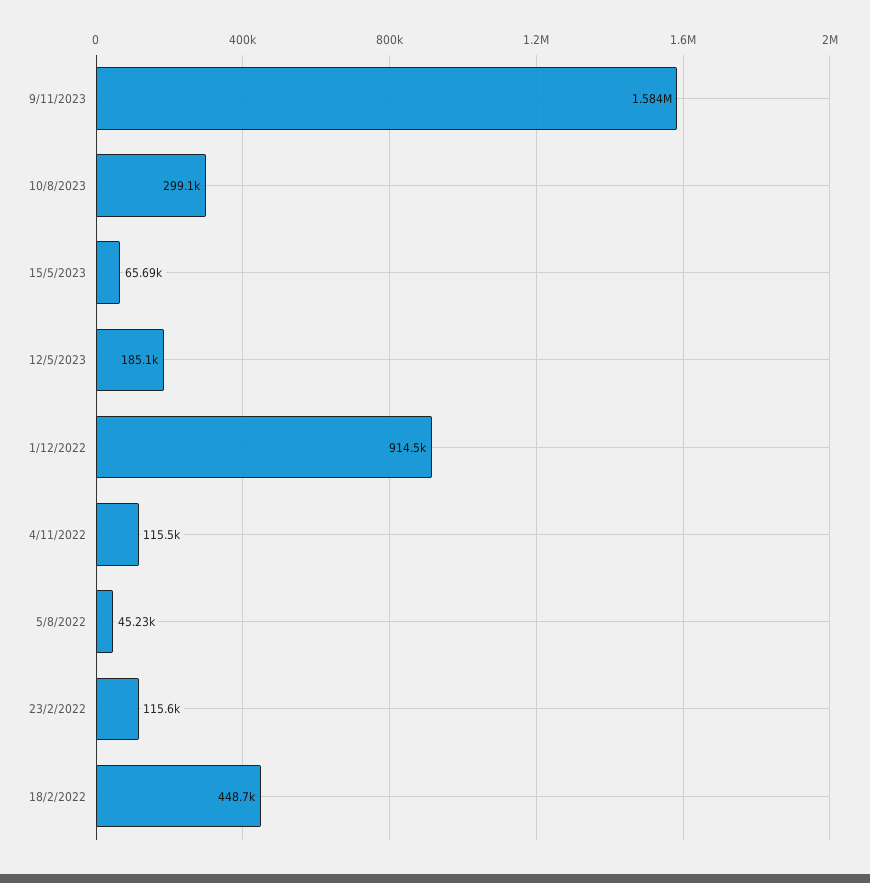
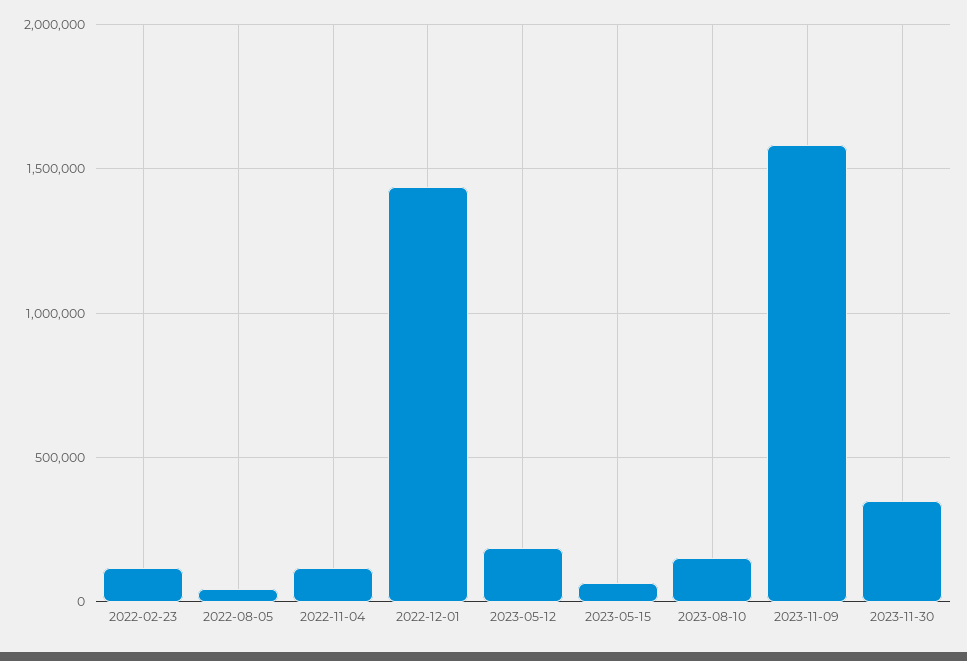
10/8/2023: 299100 -> 150000
1/12/2022: 914500 -> 1450000
18/2/2022: 448700 -> none
2023-11-30: none -> 350000

